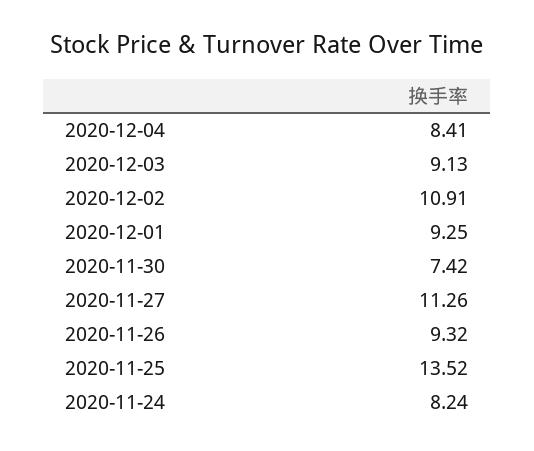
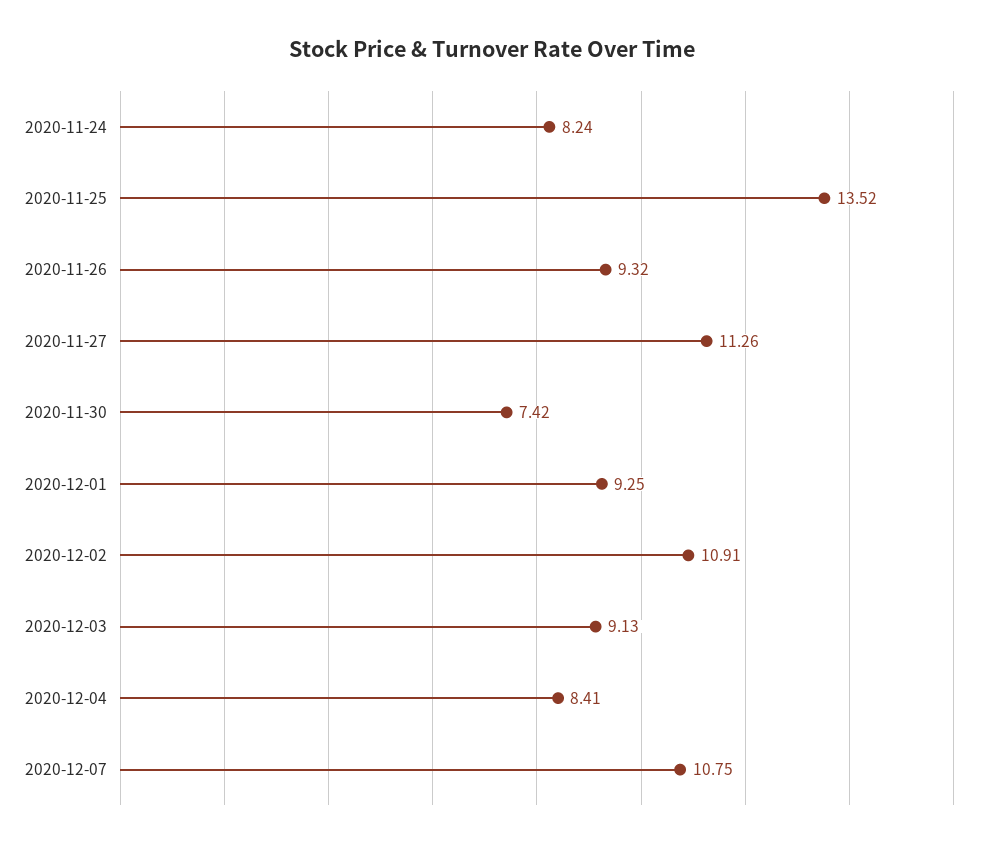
2020-12-07: none -> 10.75

